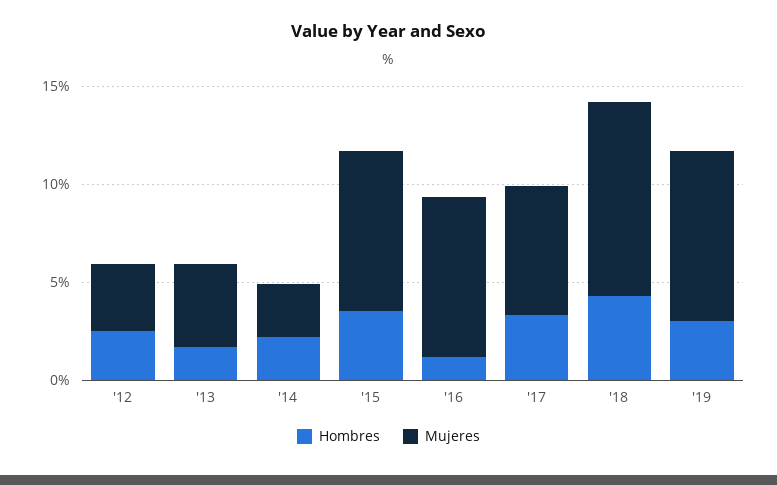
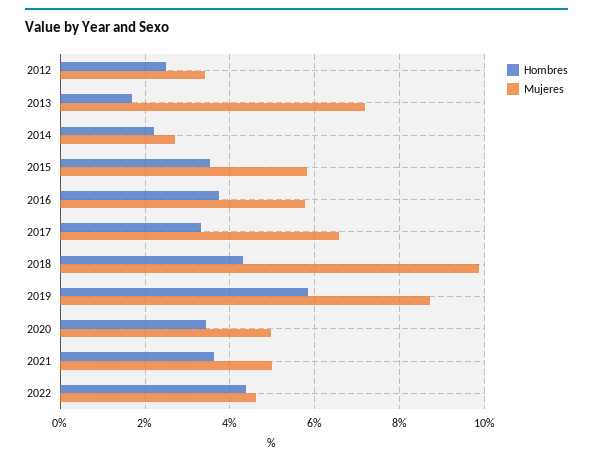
Mujeres, '13: 4 -> 7.2
Mujeres, '15: 8 -> 5.8
Hombres, '16: 1 -> 3.8
Mujeres, '16: 8 -> 5.8
Hombres, '19: 3 -> 5.8
Hombres, 2020: none -> 3.4
Mujeres, 2020: none -> 5
Hombres, 2021: none -> 3.6
Mujeres, 2021: none -> 5
Hombres, 2022: none -> 4.4
Mujeres, 2022: none -> 4.6

